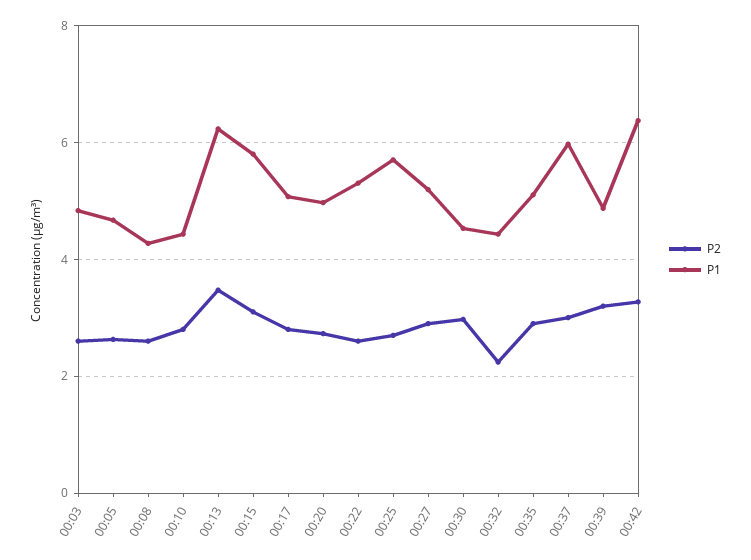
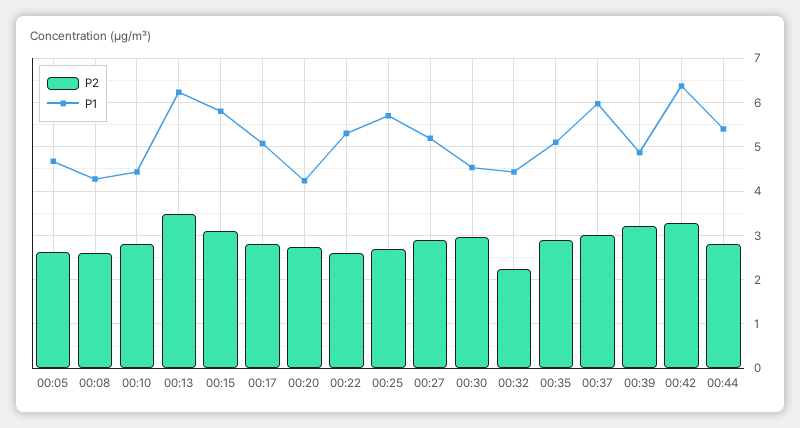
P2, 00:03: 2.6 -> none
P1, 00:03: 4.8 -> none
P1, 00:20: 5 -> 4.2
P2, 00:44: none -> 2.8
P1, 00:44: none -> 5.4

